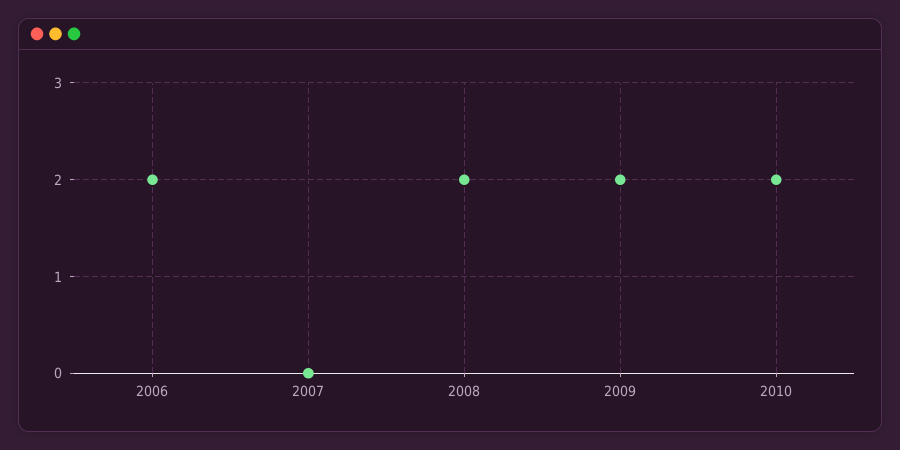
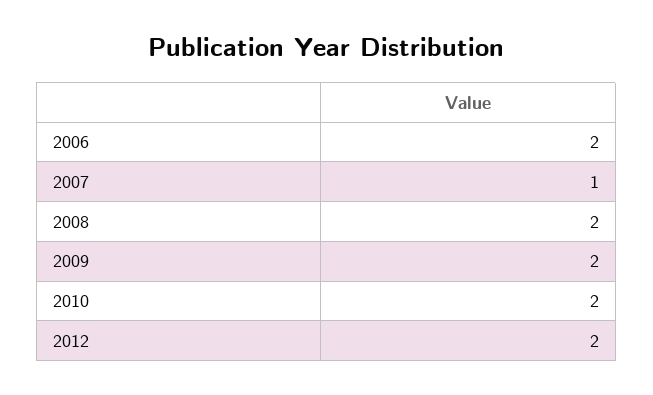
2007: 0 -> 1
2012: none -> 2

